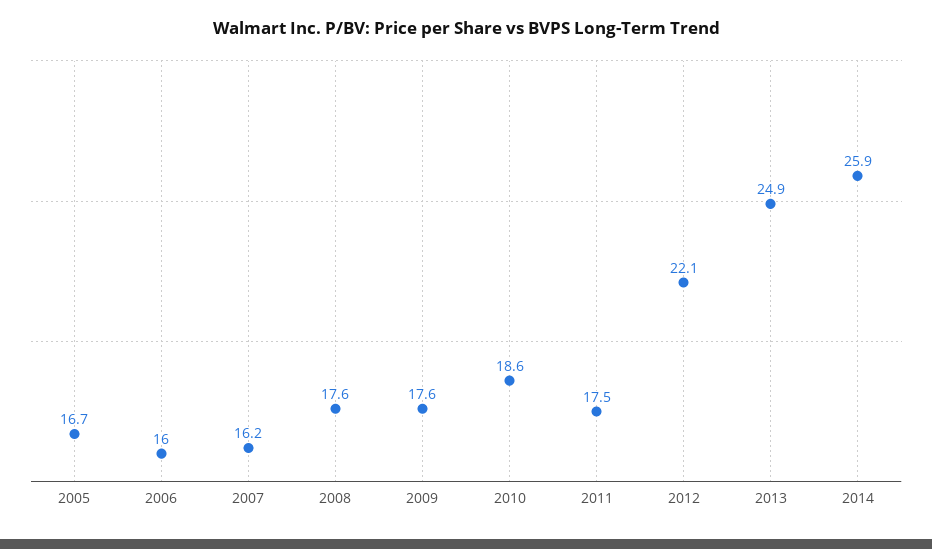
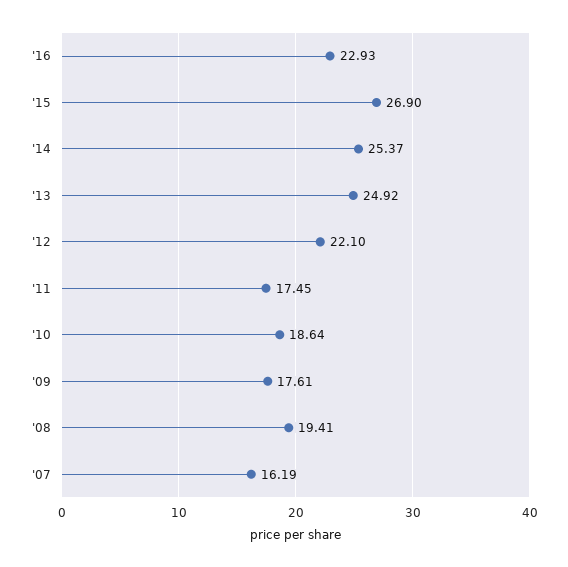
2005: 16.7 -> none
2006: 16 -> none
2008: 17.6 -> 19.41
2014: 25.9 -> 25.37
'16: none -> 22.93
'15: none -> 26.9

